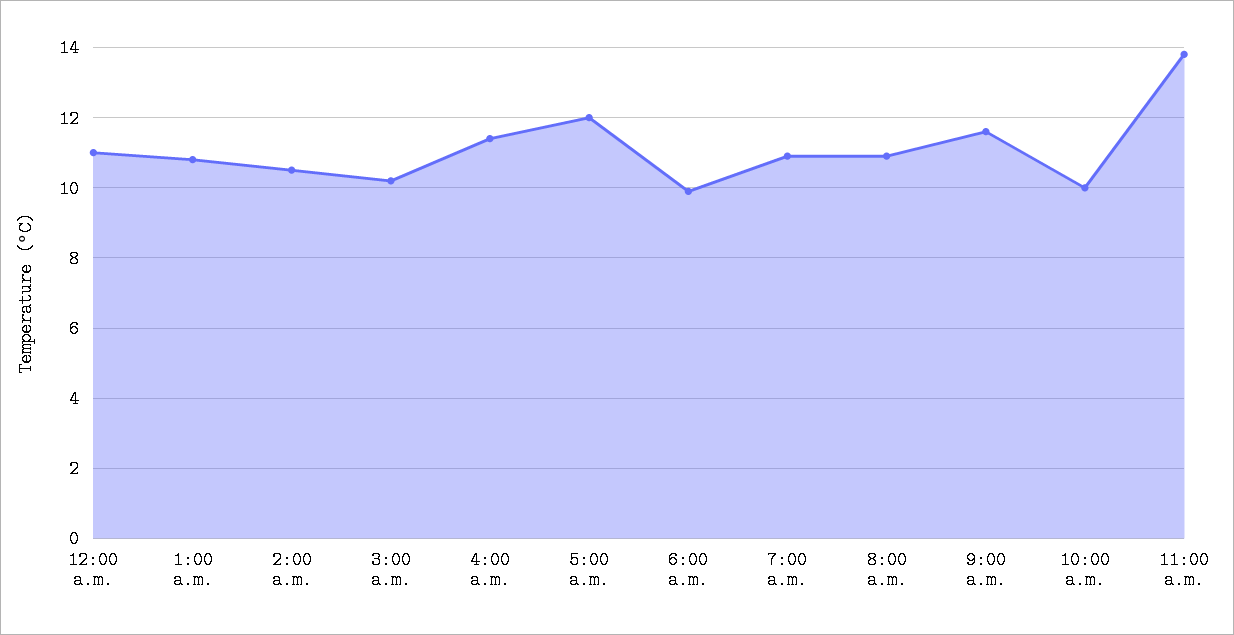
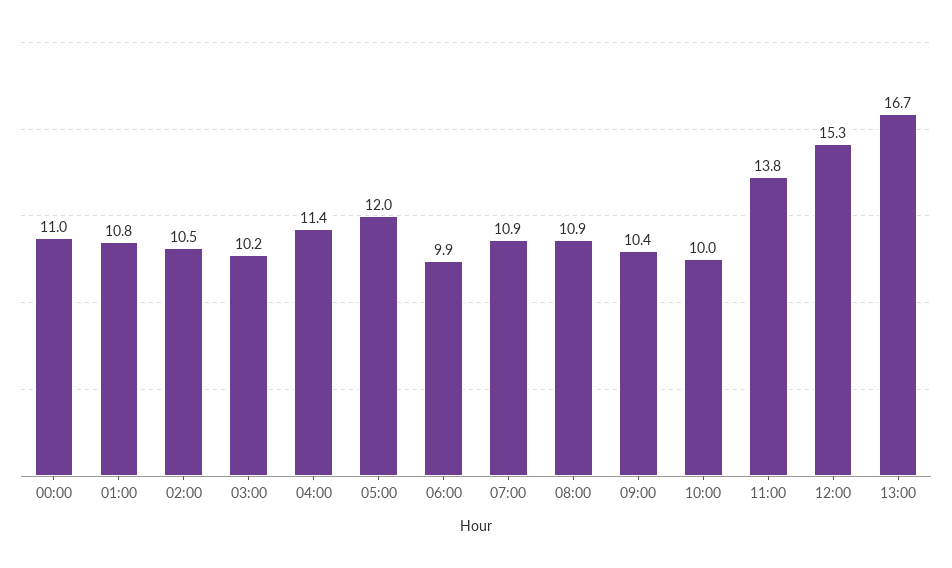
9:00 a.m.: 11.5 -> 10.4
12:00: none -> 15.3
13:00: none -> 16.7

